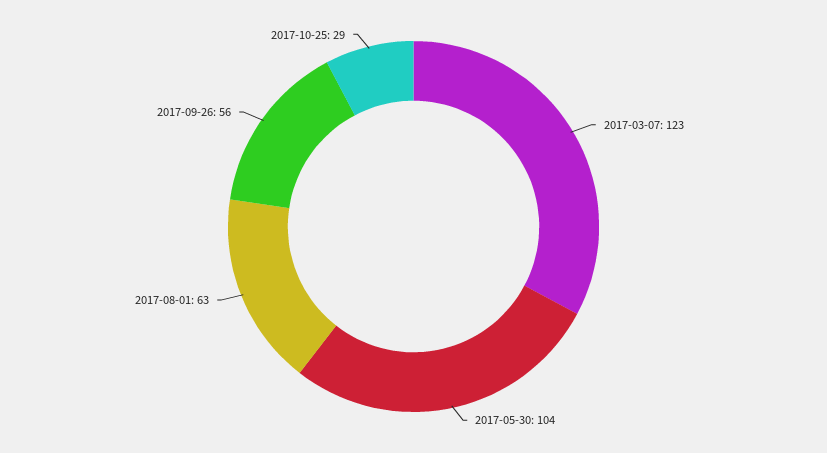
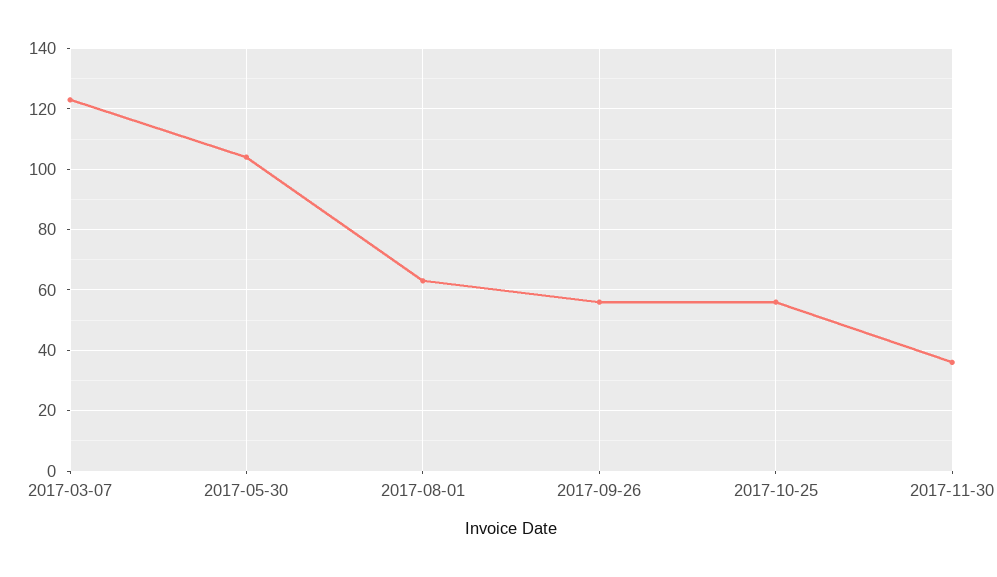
2017-10-25: 29 -> 55
2017-11-30: none -> 35

